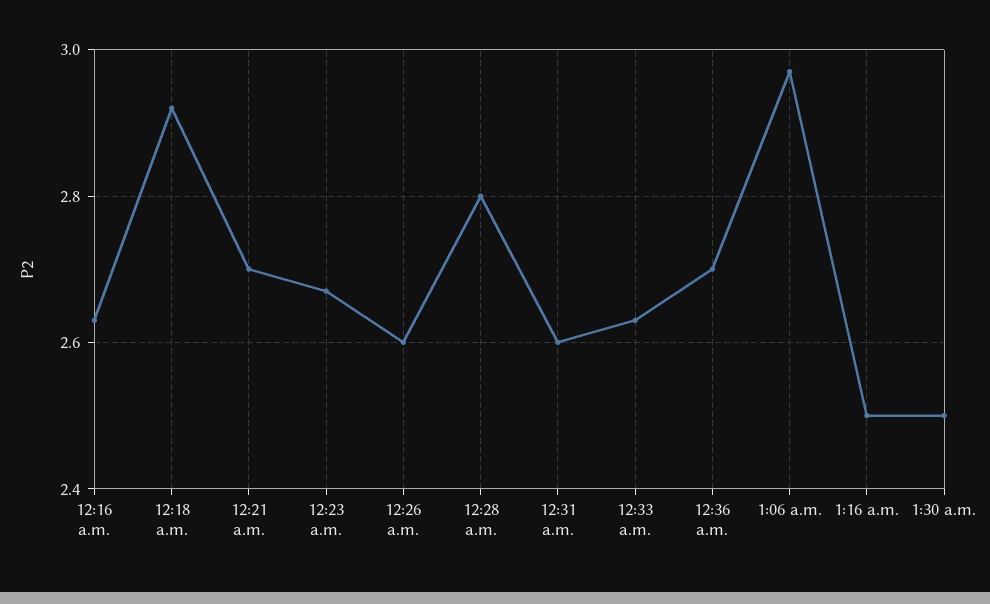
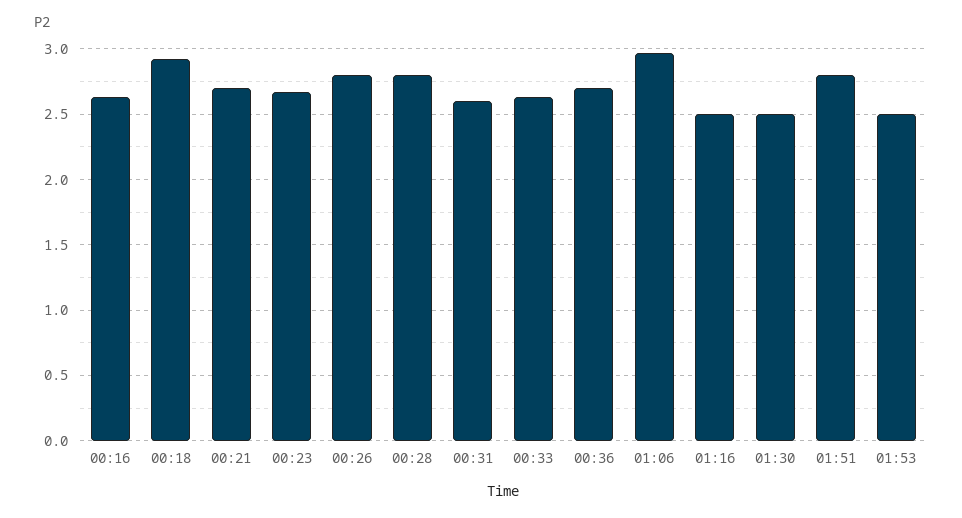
12:26 a.m.: 2.6 -> 2.8
01:51: none -> 2.8
01:53: none -> 2.5

